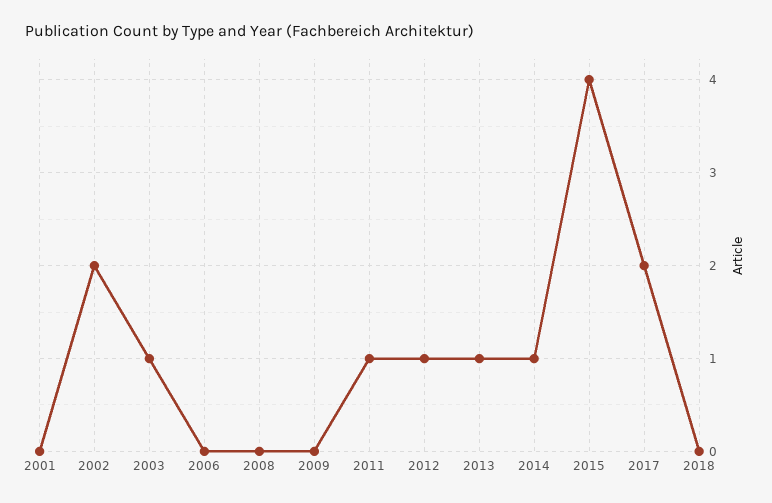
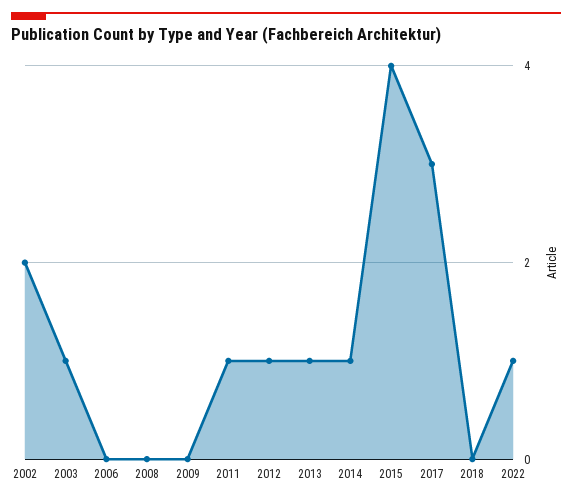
2001: 0 -> none
2017: 2 -> 3
2022: none -> 1

